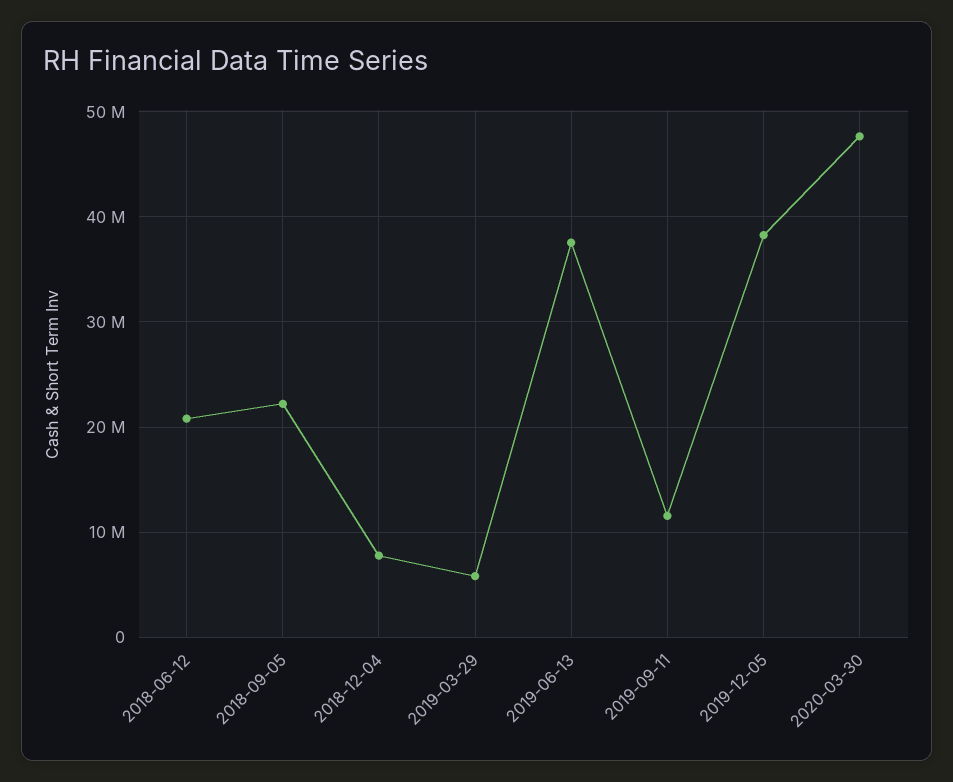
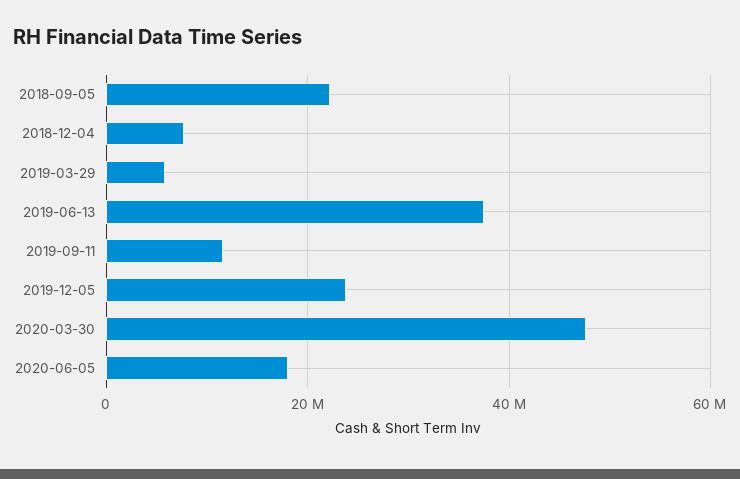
2018-06-12: 21000000 -> none
2019-12-05: 38000000 -> 24000000
2020-06-05: none -> 18000000

